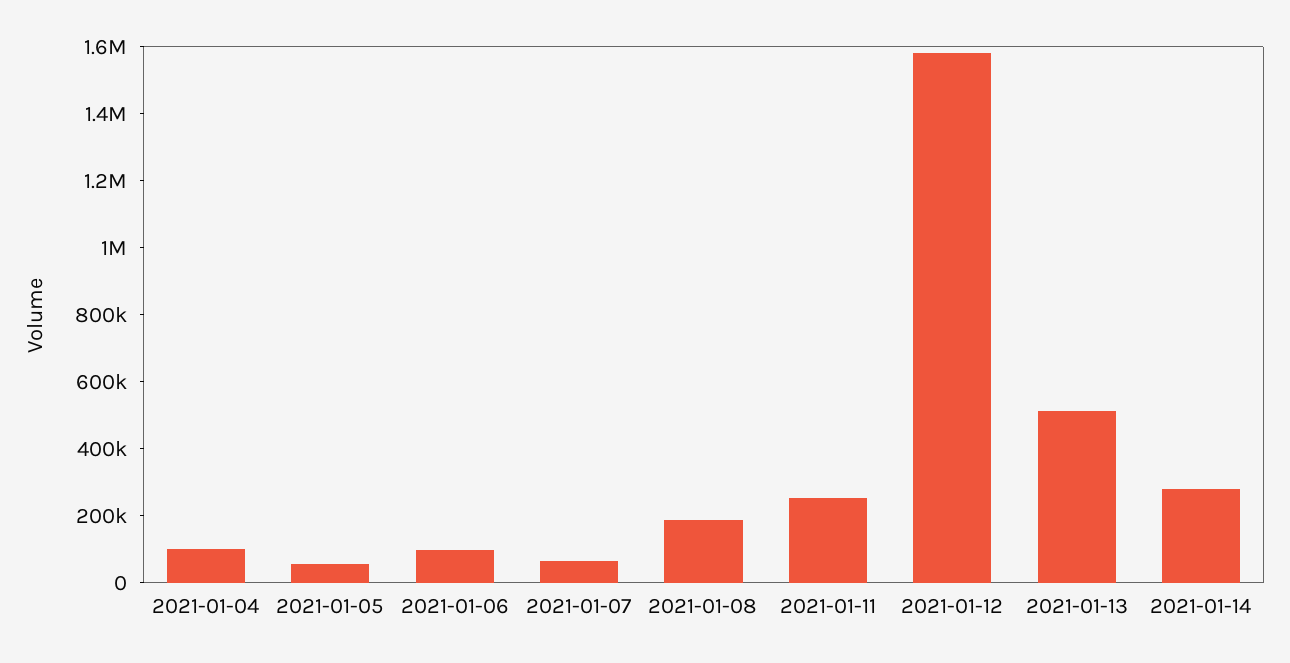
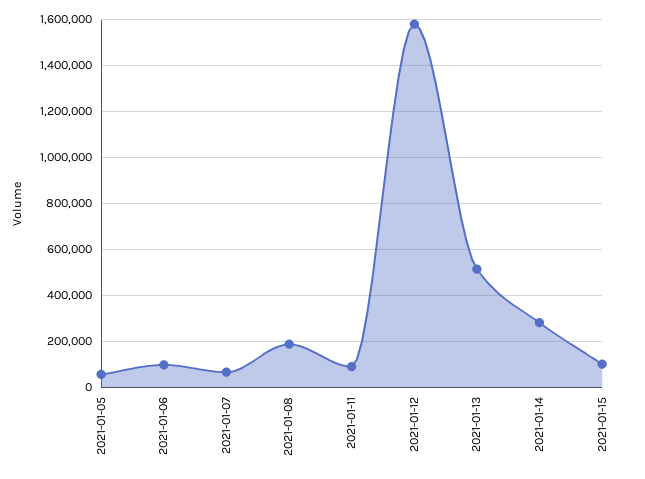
2021-01-04: 100000 -> none
2021-01-11: 250000 -> 100000
2021-01-15: none -> 100000

